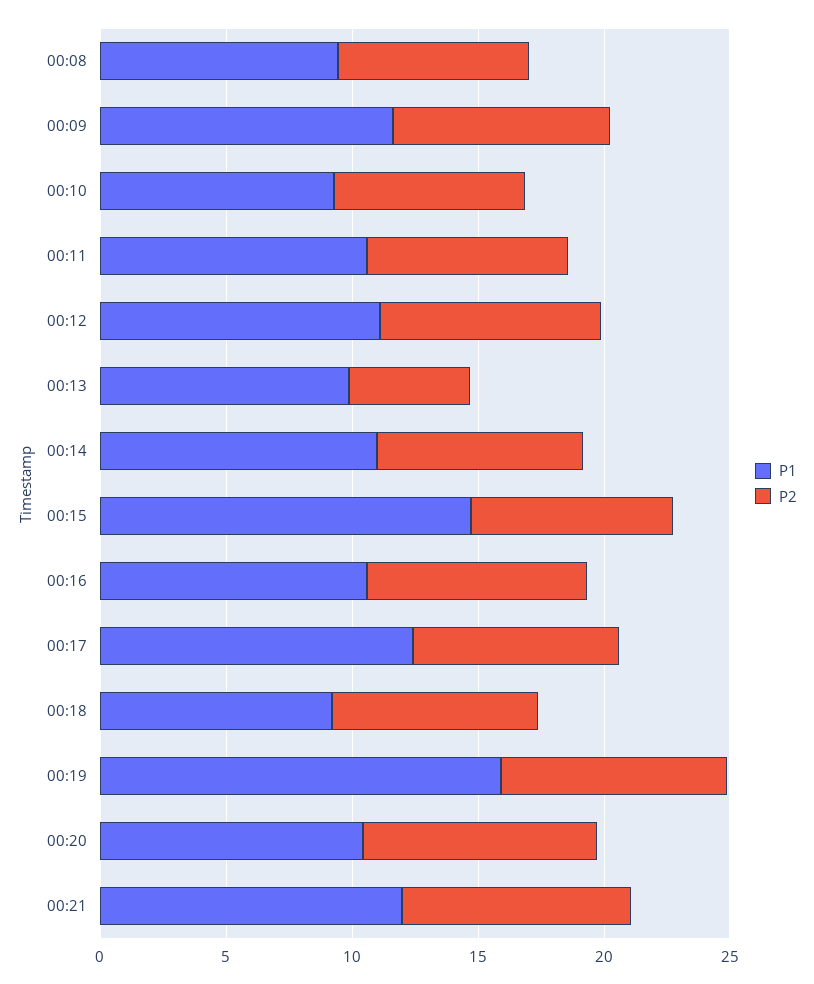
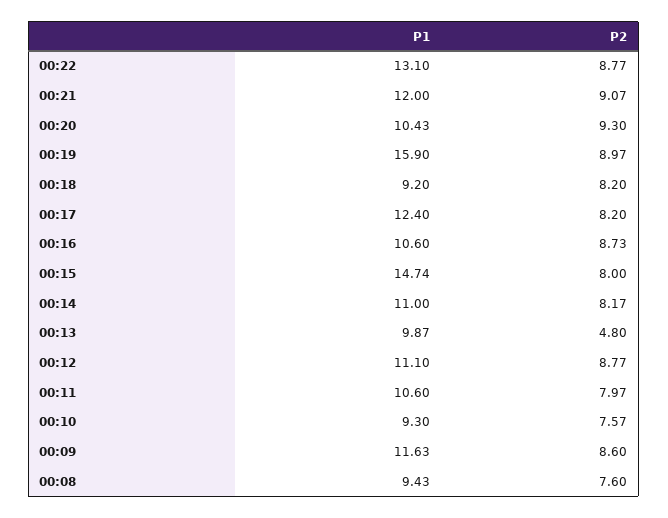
P1, 00:22: none -> 13.1
P2, 00:22: none -> 8.77

